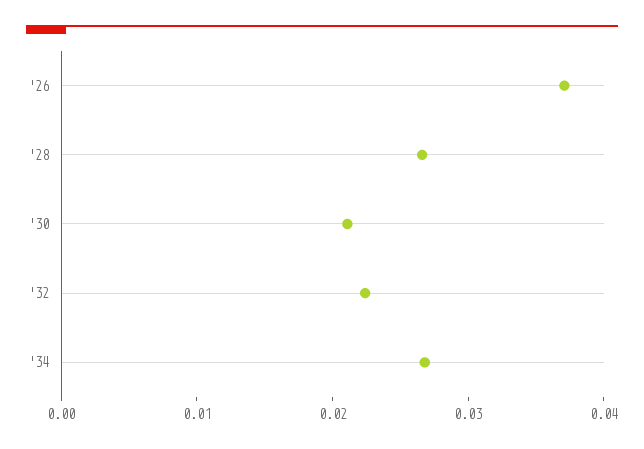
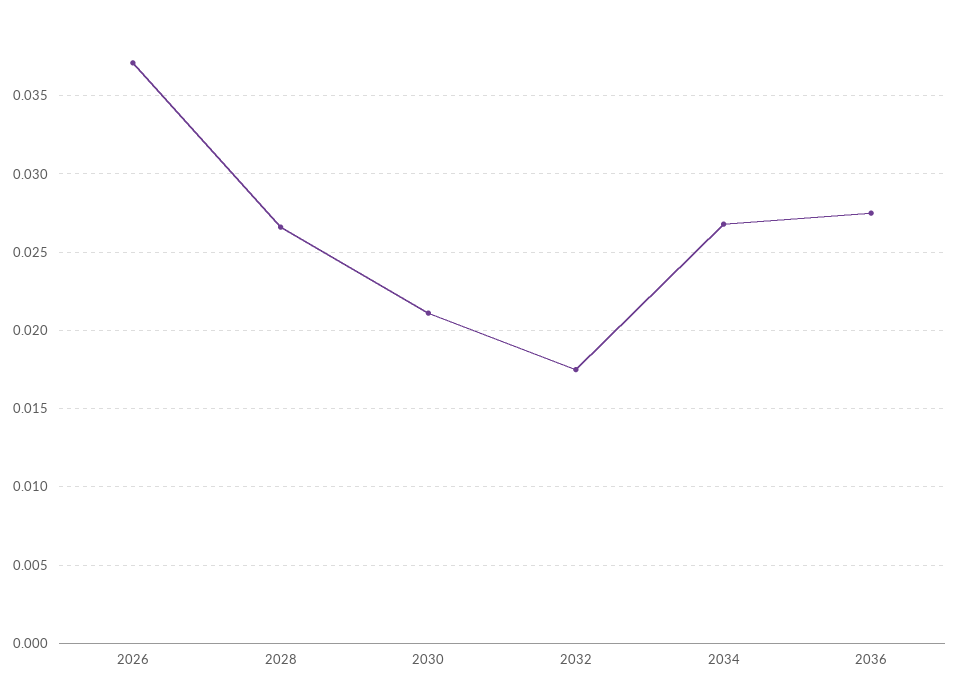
'32: 0.022 -> 0.0175
2036: none -> 0.0275

